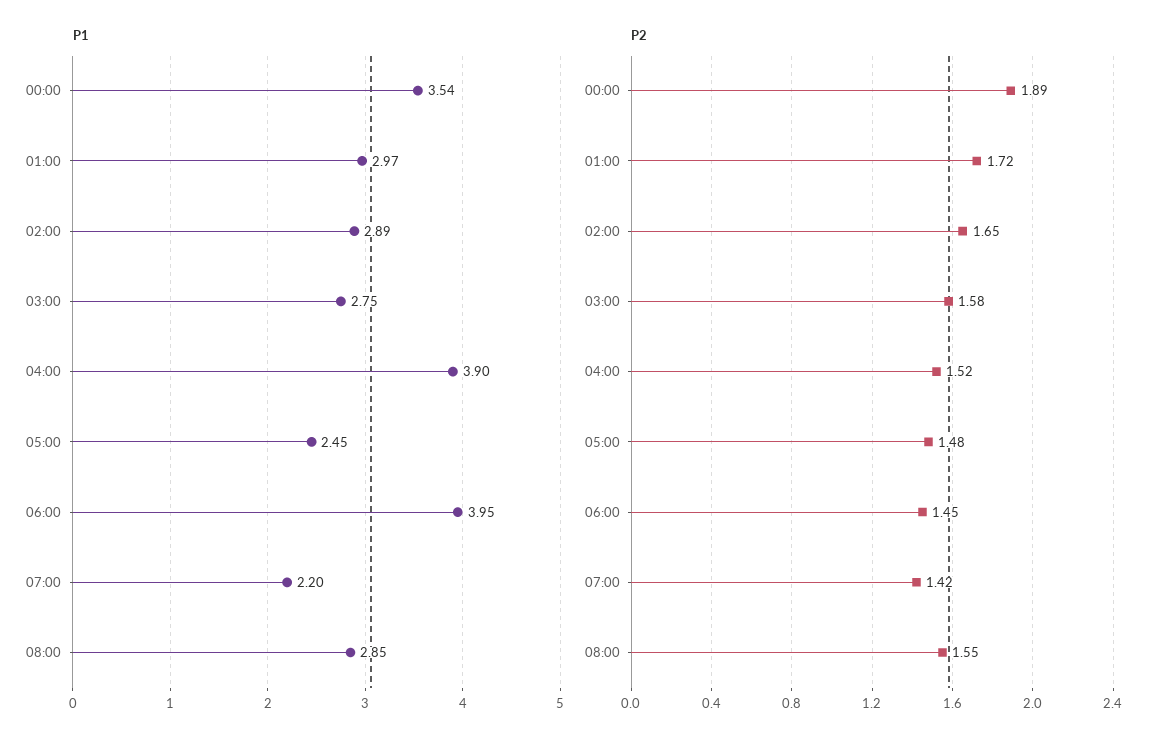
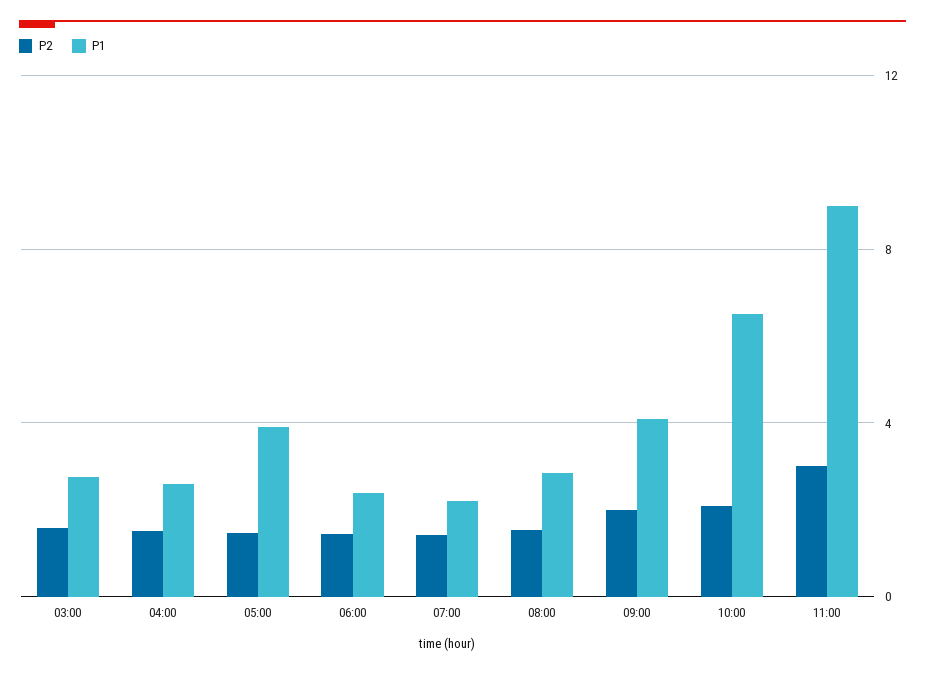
P1, 00:00: 3.54 -> none
P1, 01:00: 2.97 -> none
P1, 02:00: 2.89 -> none
P1, 04:00: 3.9 -> 2.5
P1, 05:00: 2.45 -> 4
P1, 06:00: 3.95 -> 2.5
P2, 00:00: 1.89 -> none
P2, 01:00: 1.72 -> none
P2, 02:00: 1.65 -> none
P2, 09:00: none -> 2
P1, 09:00: none -> 4
P2, 10:00: none -> 2
P1, 10:00: none -> 6.5
P2, 11:00: none -> 3
P1, 11:00: none -> 9

